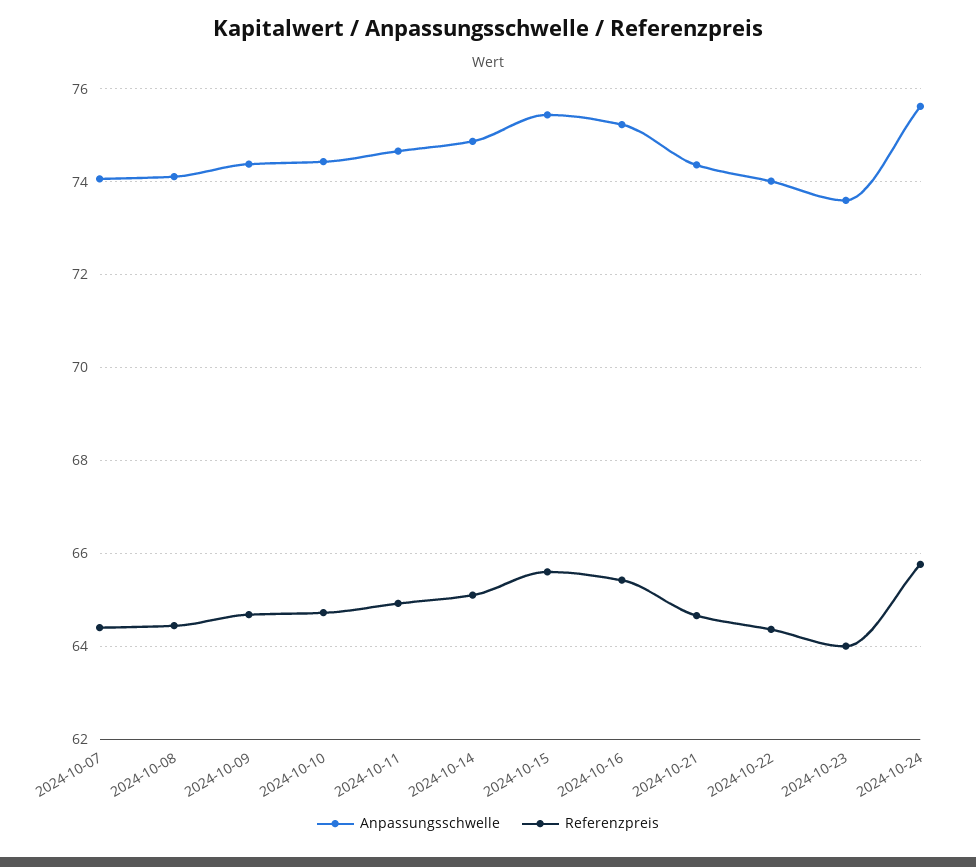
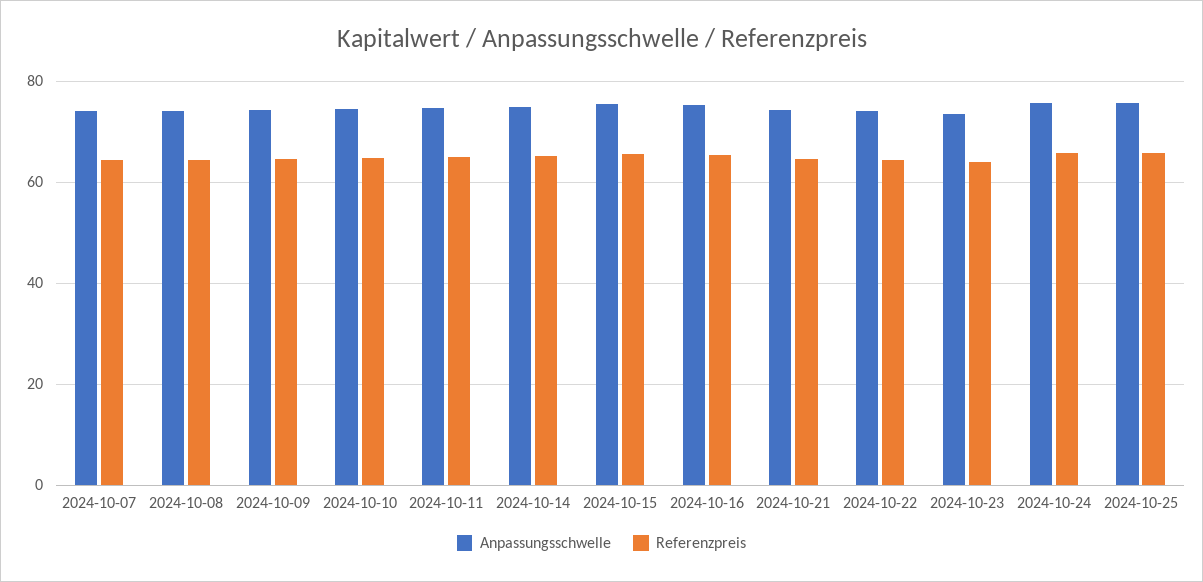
Anpassungsschwelle, 2024-10-25: none -> 76
Referenzpreis, 2024-10-25: none -> 66

